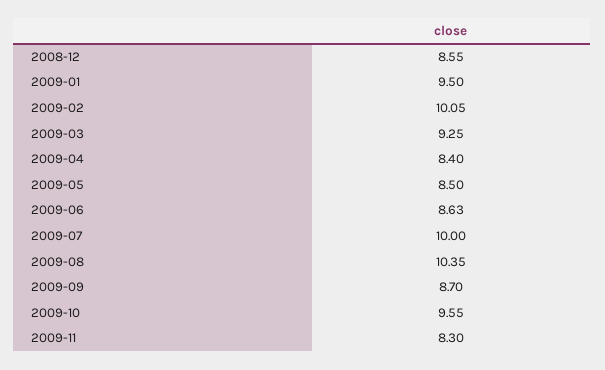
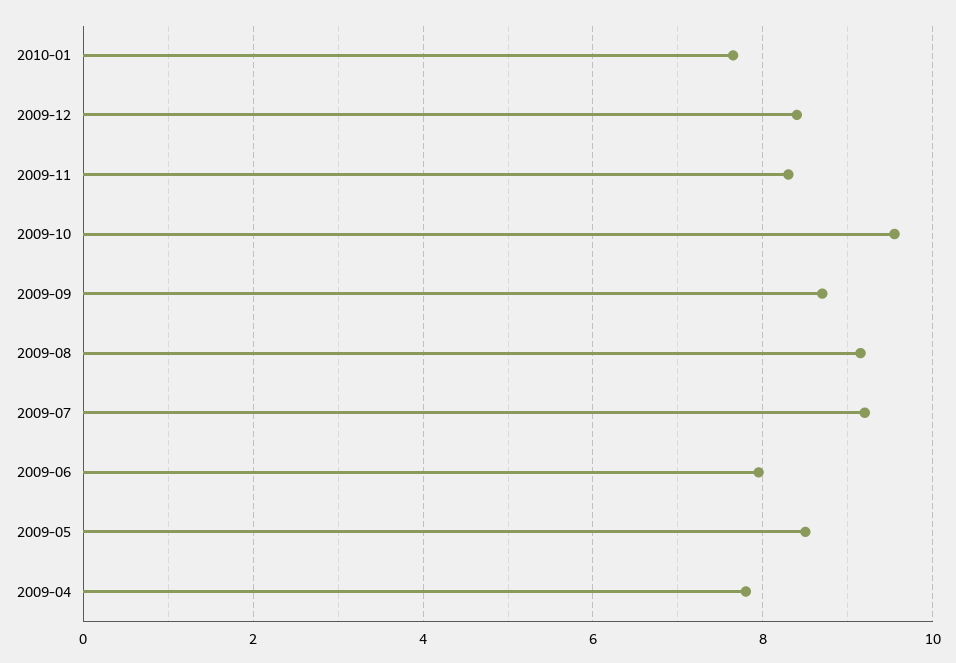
2008-12: 8.55 -> none
2009-01: 9.5 -> none
2009-02: 10.05 -> none
2009-03: 9.25 -> none
2009-04: 8.4 -> 7.8
2009-06: 8.63 -> 8
2009-07: 10 -> 9.2
2009-08: 10.35 -> 9.2
2010-01: none -> 7.6
2009-12: none -> 8.4

